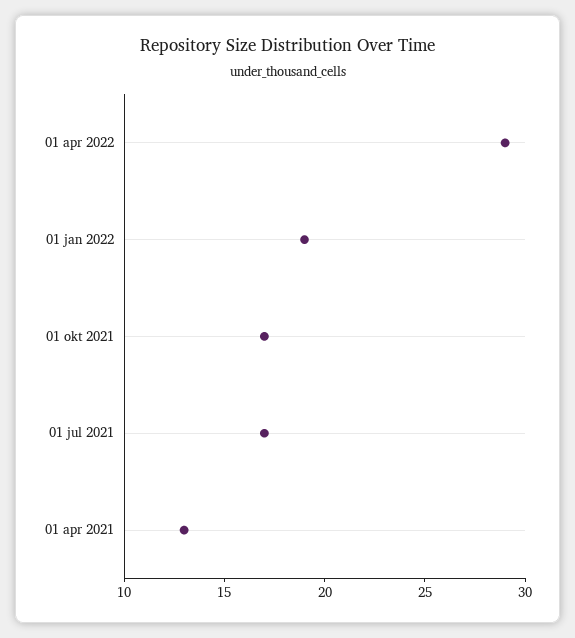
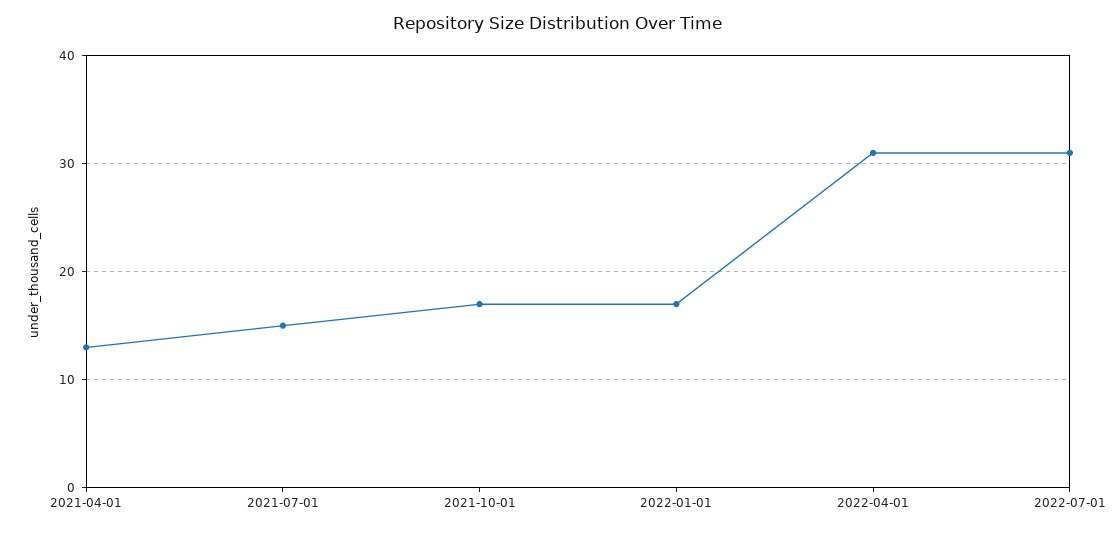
01 apr 2022: 29 -> 31
01 jan 2022: 19 -> 17
01 jul 2021: 17 -> 15
2022-07-01: none -> 31

